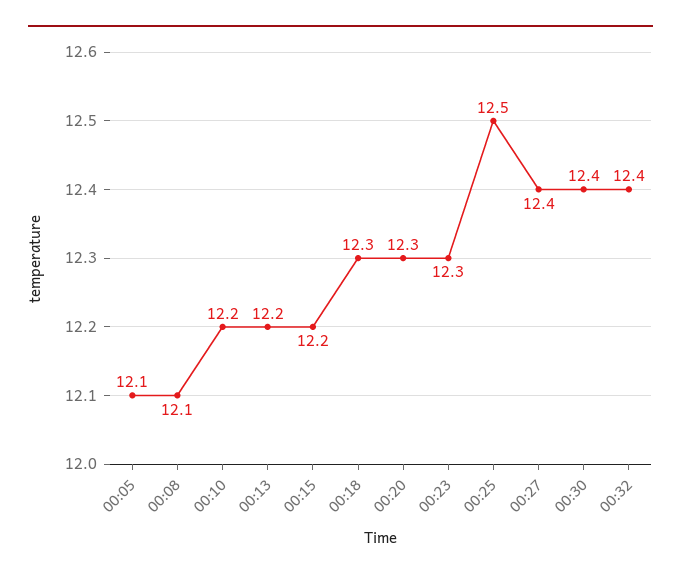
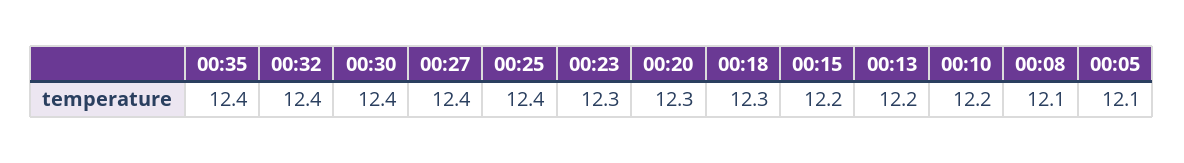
00:25: 12.5 -> 12.4
00:35: none -> 12.4

